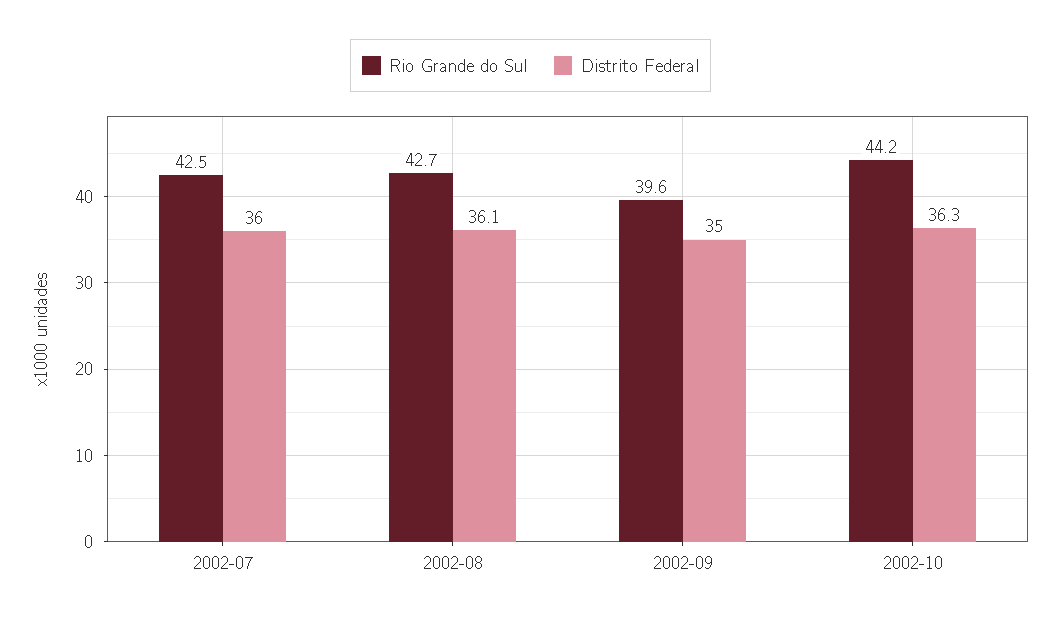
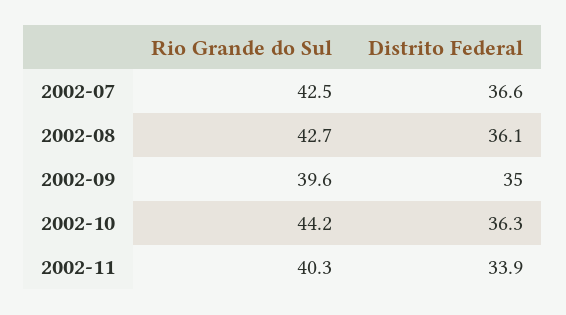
Distrito Federal, 2002-07: 36 -> 36.6
Rio Grande do Sul, 2002-11: none -> 40.3
Distrito Federal, 2002-11: none -> 33.9

